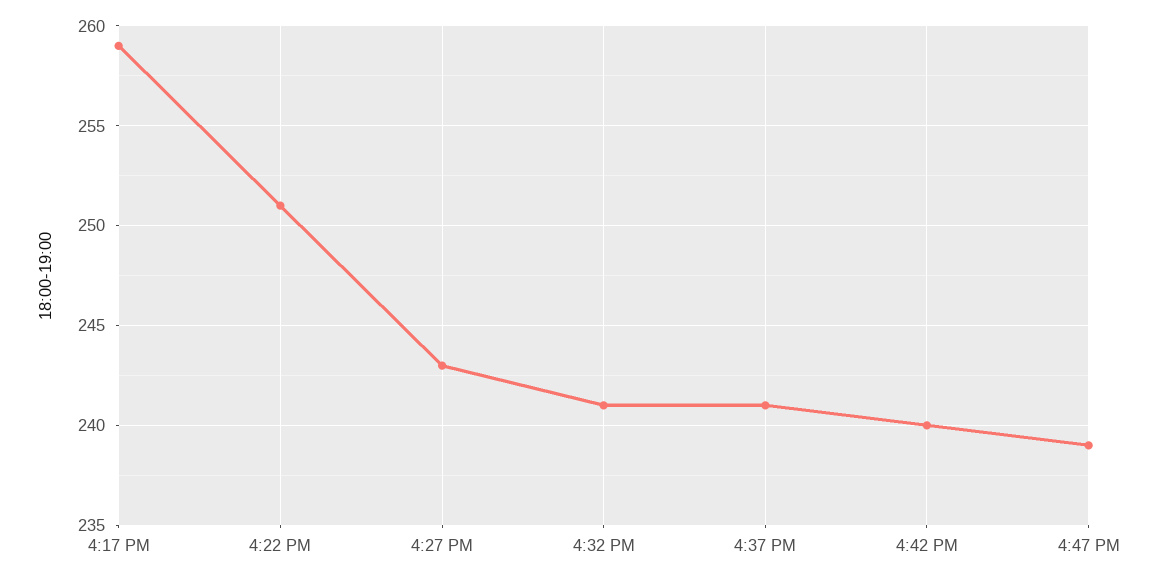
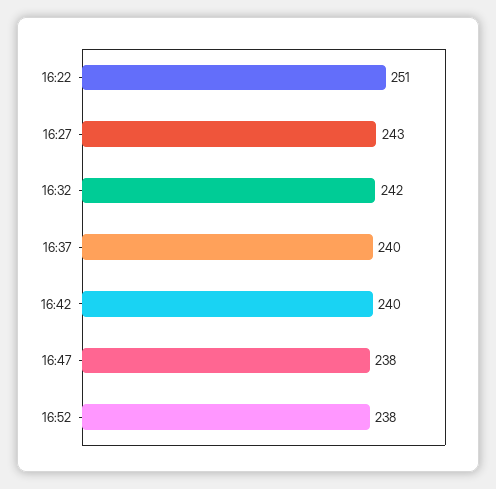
4:17 PM: 259 -> none
4:32 PM: 241 -> 242
4:37 PM: 241 -> 240
4:47 PM: 239 -> 238
16:52: none -> 238

